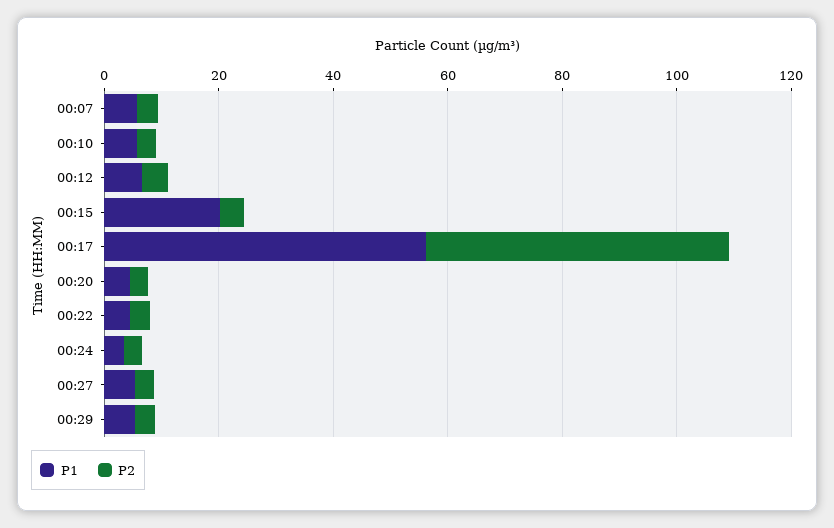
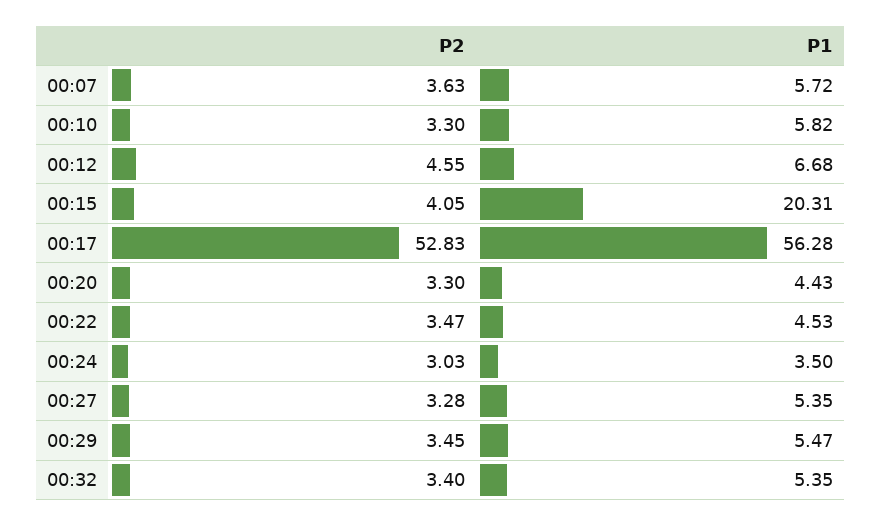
P2, 00:32: none -> 3.4
P1, 00:32: none -> 5.35

